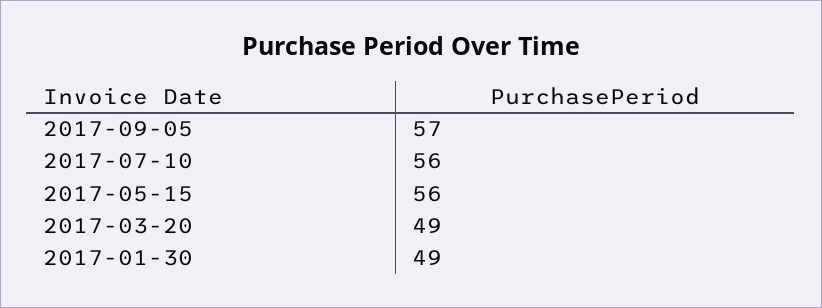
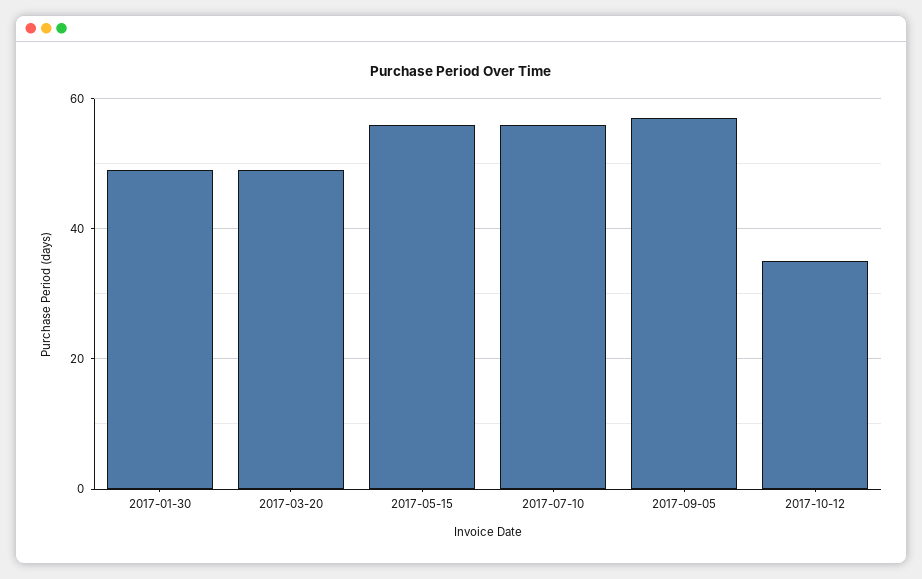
2017-10-12: none -> 35

